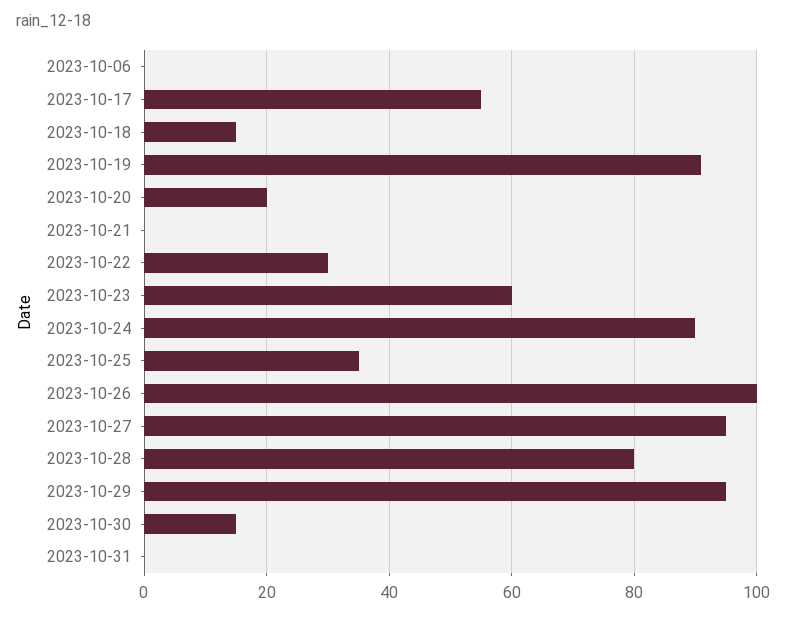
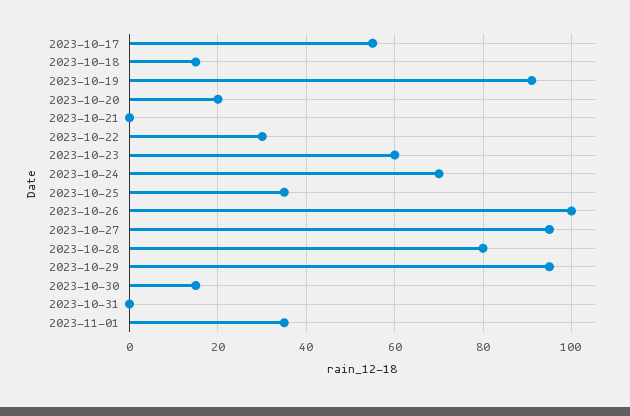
2023-10-06: 0 -> none
2023-10-24: 90 -> 70
2023-11-01: none -> 35

